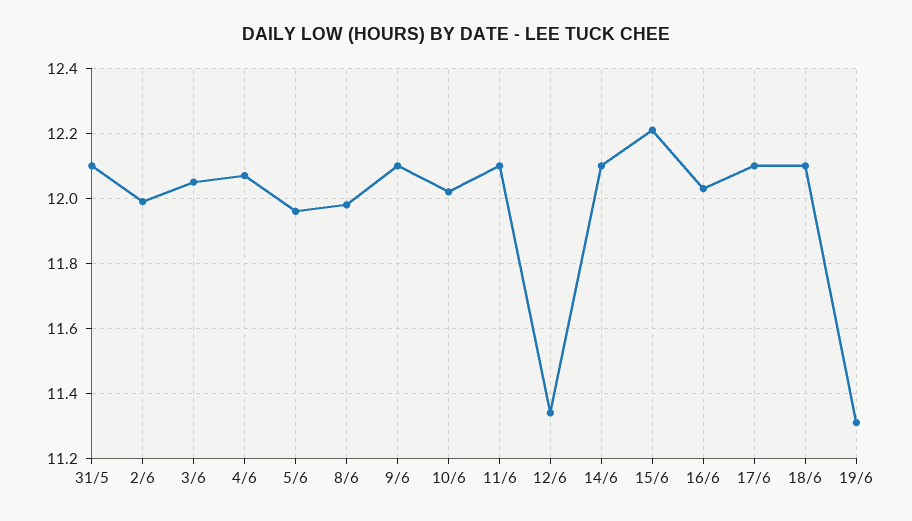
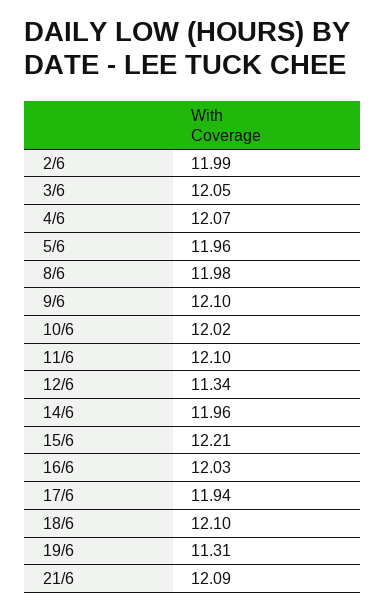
31/5: 12.1 -> none
14/6: 12.1 -> 11.96
17/6: 12.1 -> 11.94
21/6: none -> 12.09

